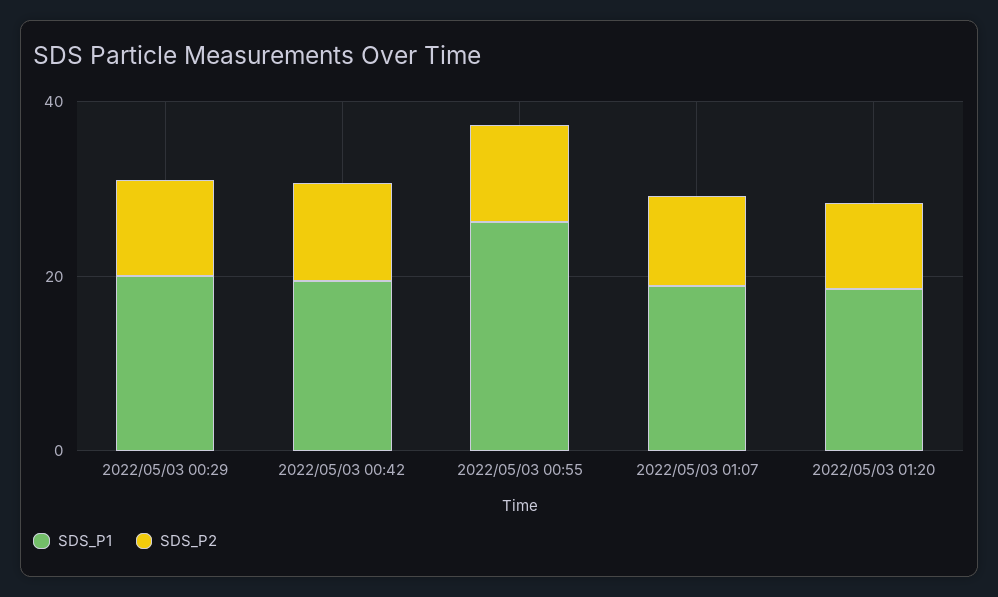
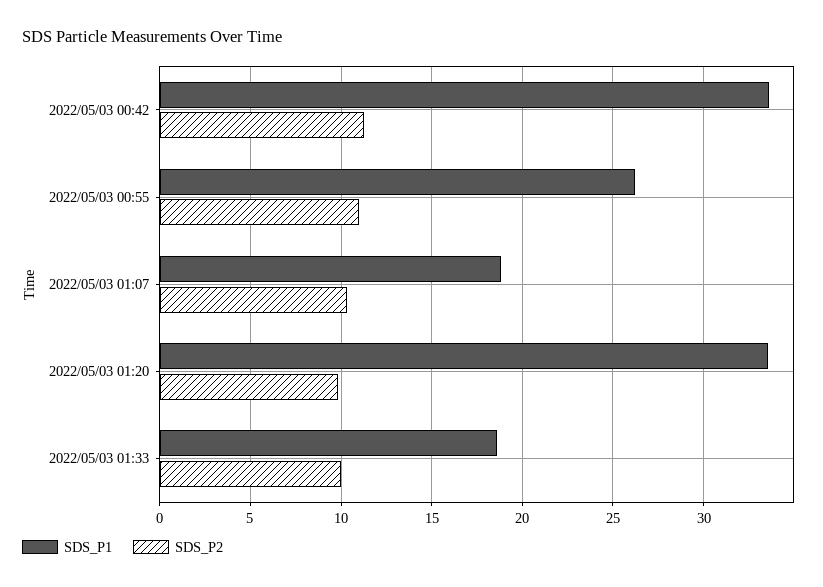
SDS_P1, 2022/05/03 00:29: 20 -> none
SDS_P2, 2022/05/03 00:29: 10 -> none
SDS_P1, 2022/05/03 00:42: 20 -> 33.5
SDS_P1, 2022/05/03 01:20: 20 -> 33.5
SDS_P1, 2022/05/03 01:33: none -> 18.5
SDS_P2, 2022/05/03 01:33: none -> 10

